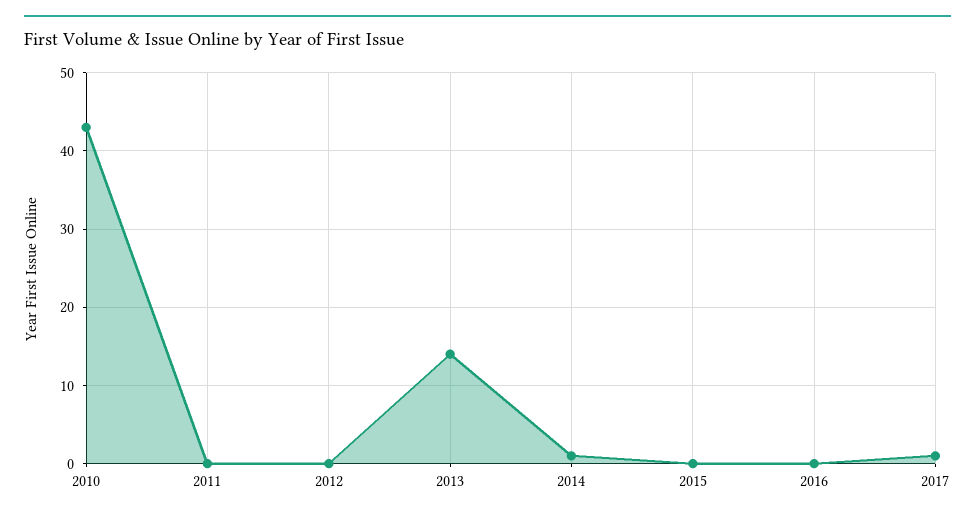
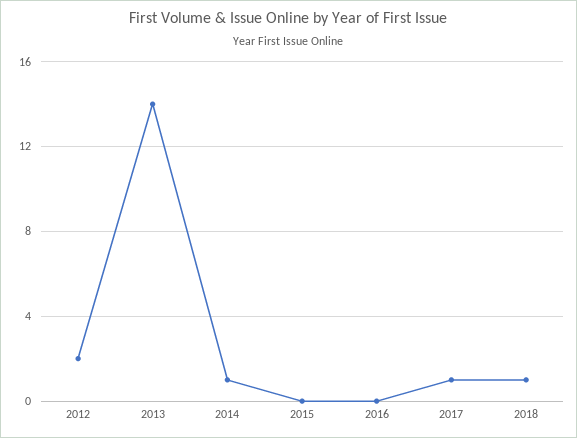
2010: 43 -> none
2011: 0 -> none
2012: 0 -> 2
2018: none -> 1

